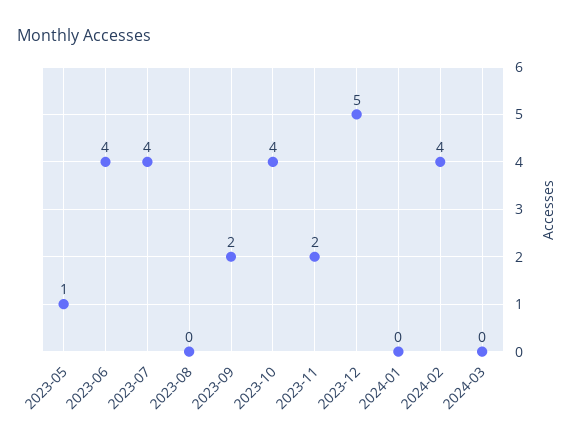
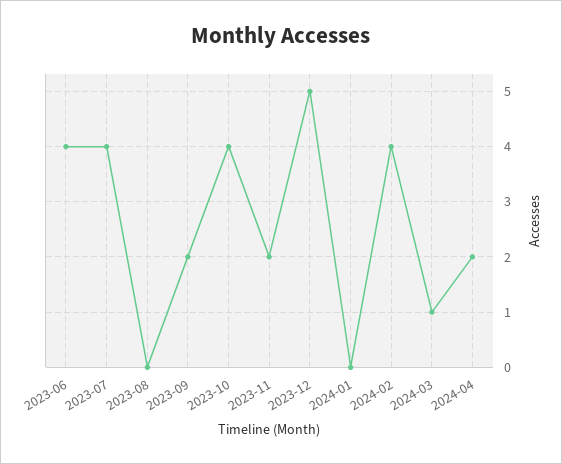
2023-05: 1 -> none
2024-03: 0 -> 1
2024-04: none -> 2

